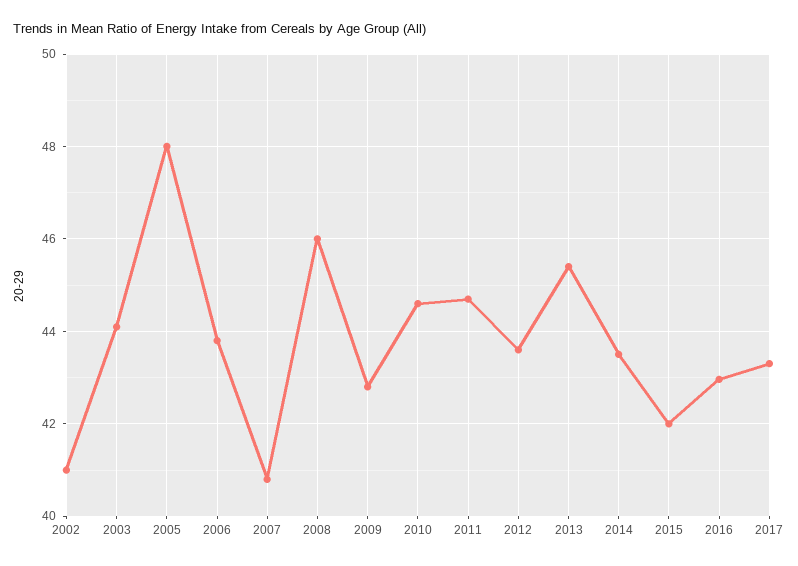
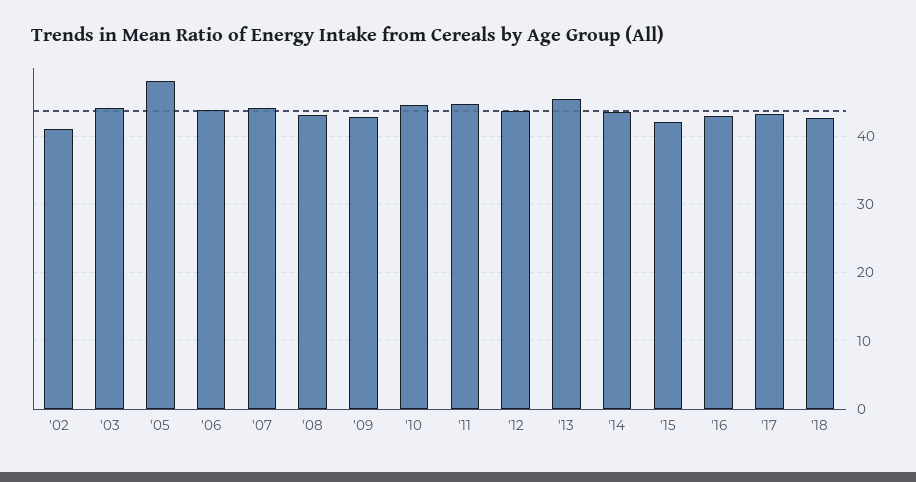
2007: 40.8 -> 44
2008: 46 -> 43
'18: none -> 43

